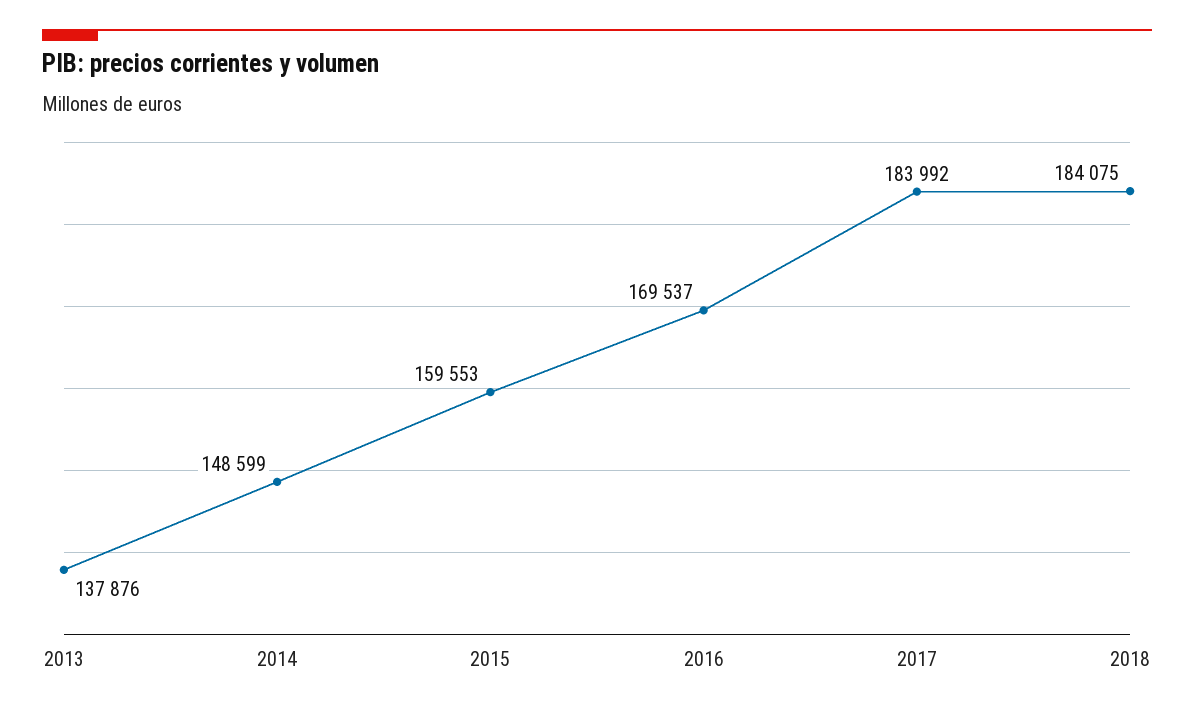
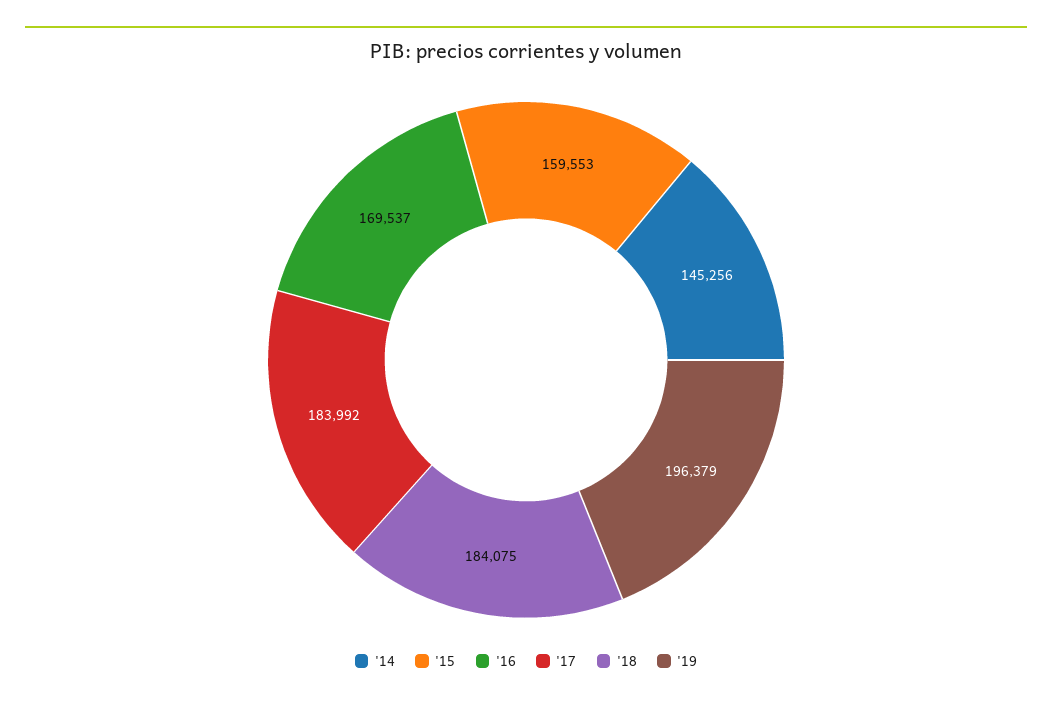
2013: 137876 -> none
2014: 148599 -> 145256
'19: none -> 196379

